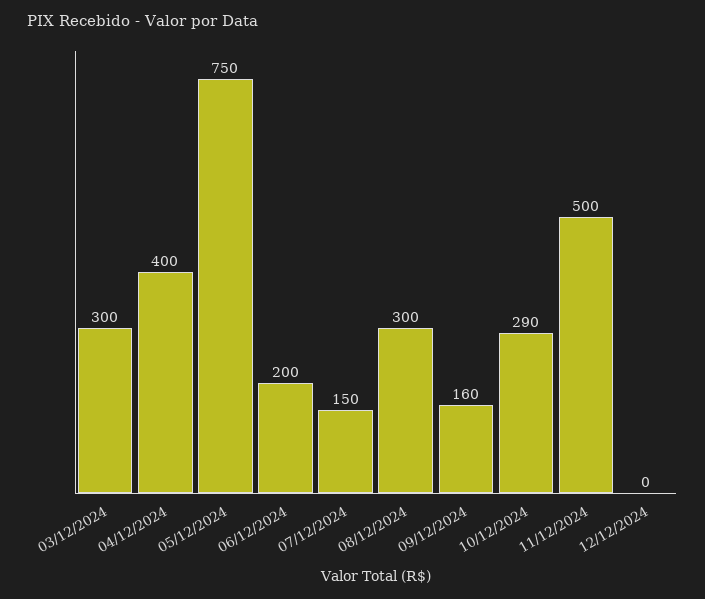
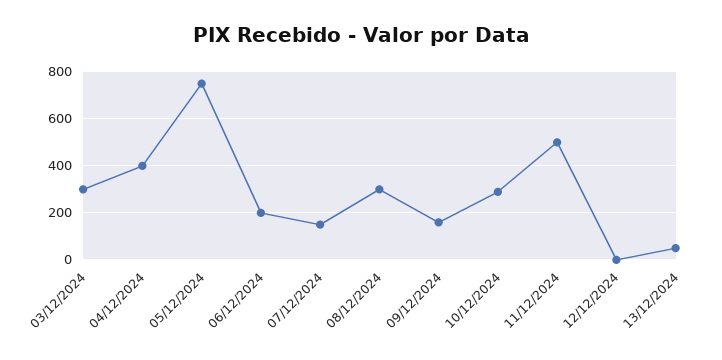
13/12/2024: none -> 50

